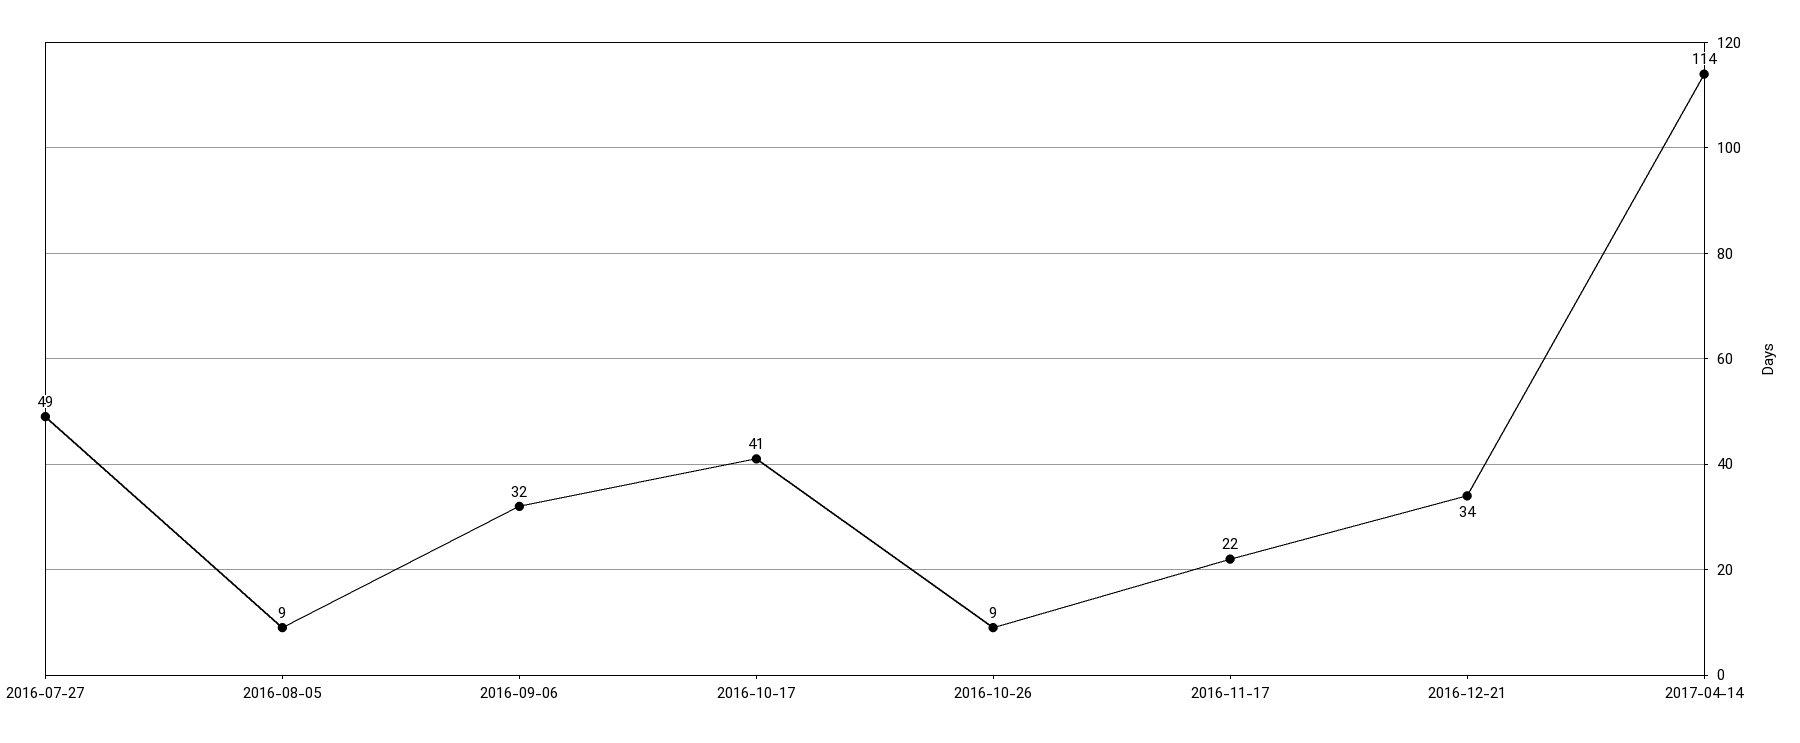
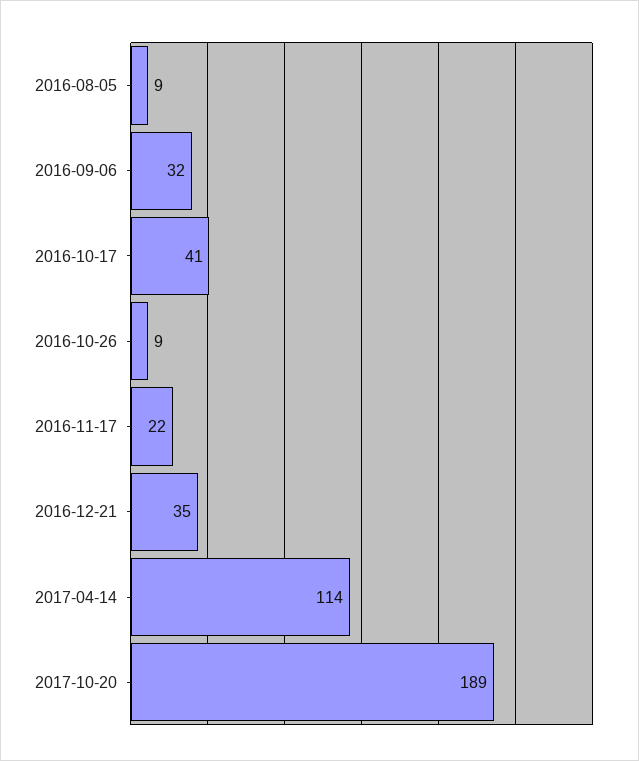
2016-07-27: 49 -> none
2016-12-21: 34 -> 35
2017-10-20: none -> 189

